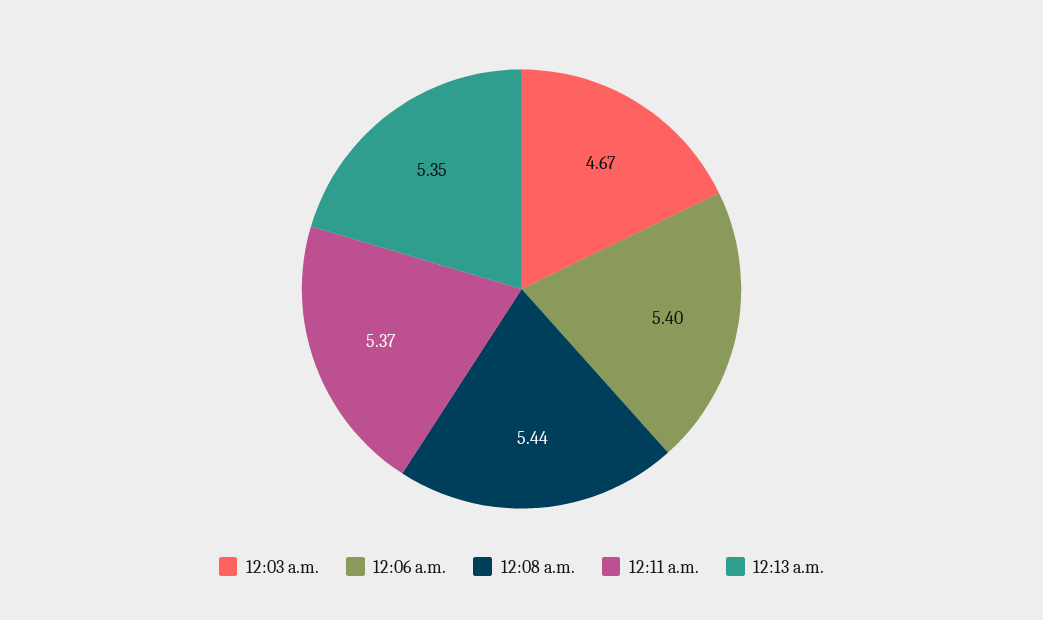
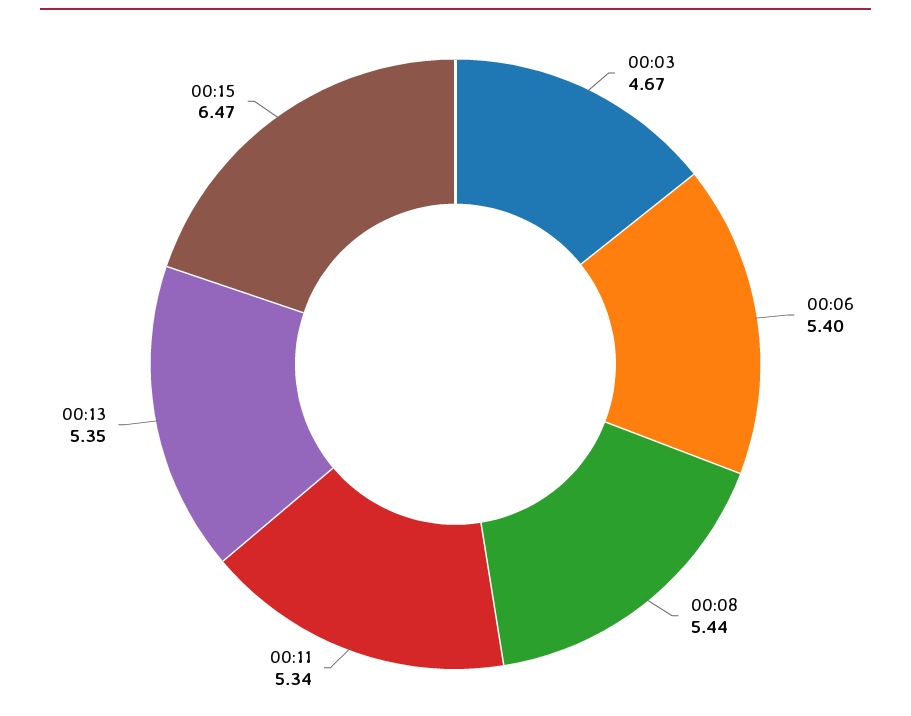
12:11 a.m.: 5.37 -> 5.34
00:15: none -> 6.47

